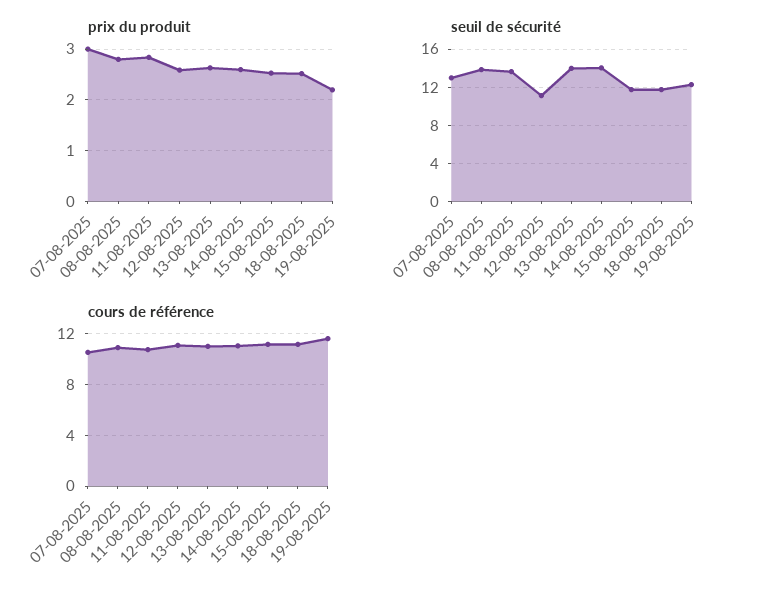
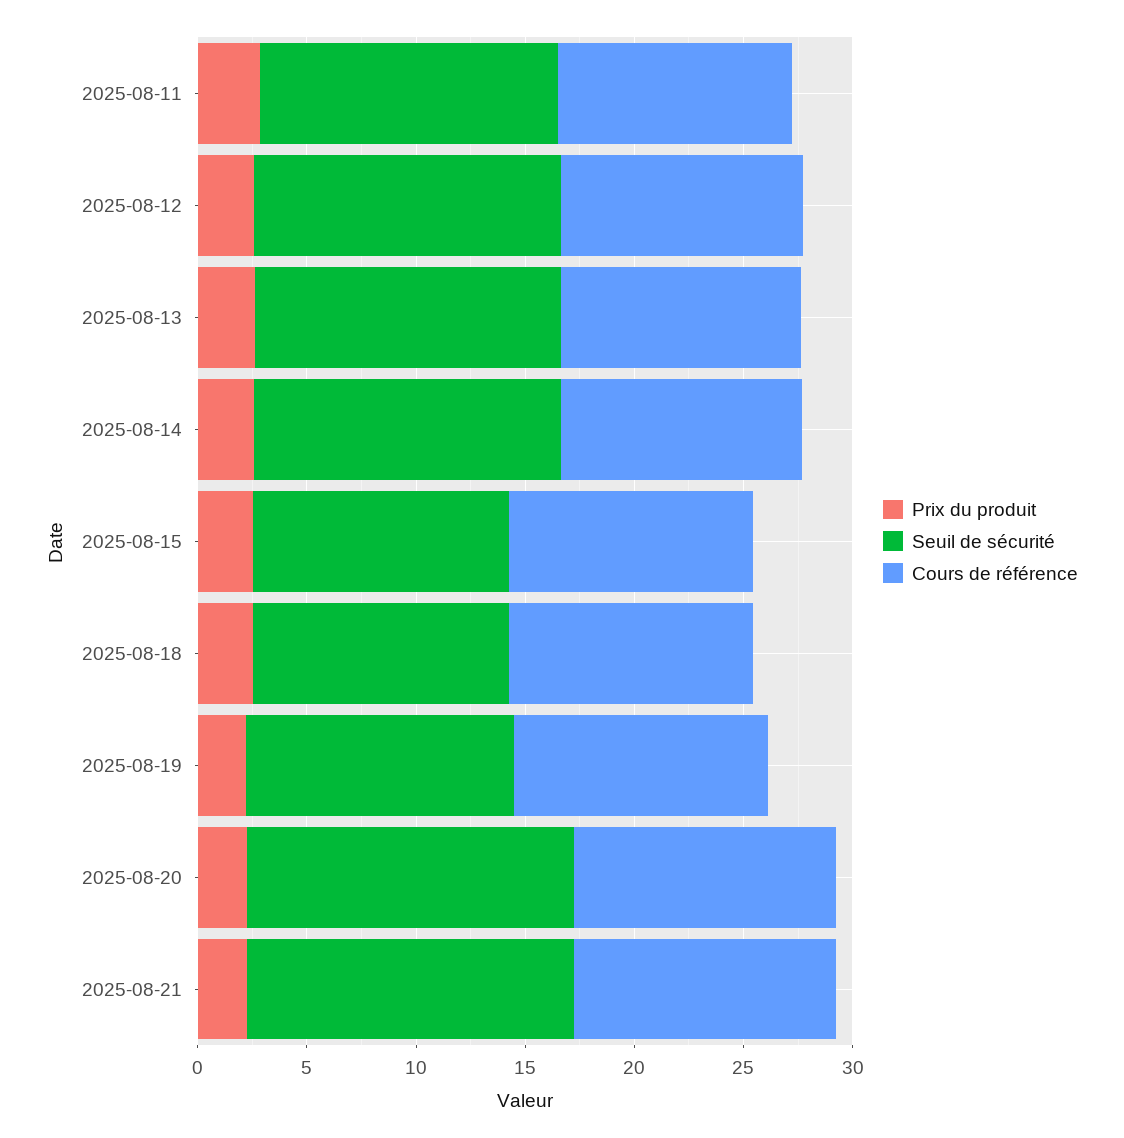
prix du produit, 07-08-2025: 3 -> none
prix du produit, 08-08-2025: 2.8 -> none
seuil de sécurité, 07-08-2025: 13 -> none
seuil de sécurité, 08-08-2025: 14 -> none
seuil de sécurité, 12-08-2025: 11 -> 14
cours de référence, 07-08-2025: 10.5 -> none
cours de référence, 08-08-2025: 11 -> none
prix du produit, 2025-08-20: none -> 2
seuil de sécurité, 2025-08-20: none -> 15
cours de référence, 2025-08-20: none -> 12
prix du produit, 2025-08-21: none -> 2
seuil de sécurité, 2025-08-21: none -> 15
cours de référence, 2025-08-21: none -> 12

